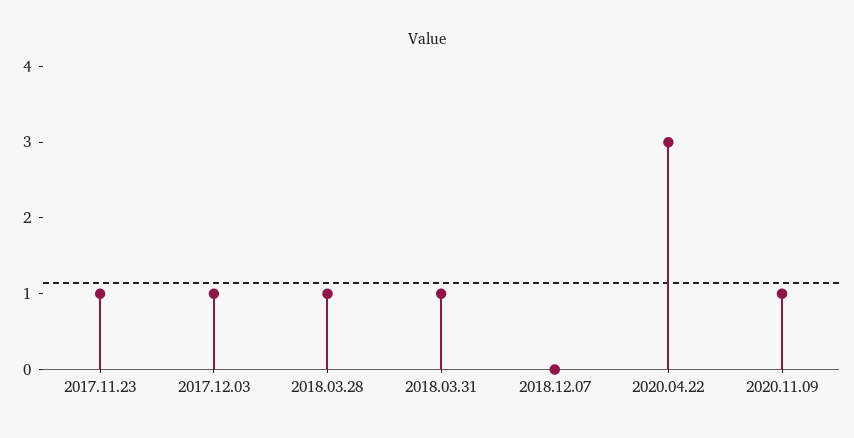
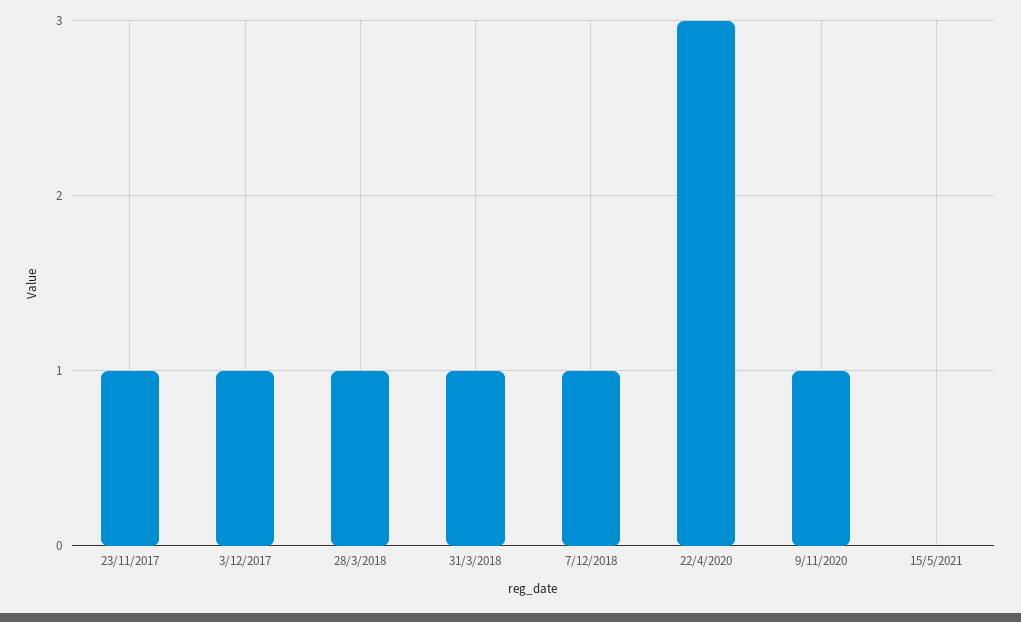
2018.12.07: 0 -> 1
15/5/2021: none -> 0

